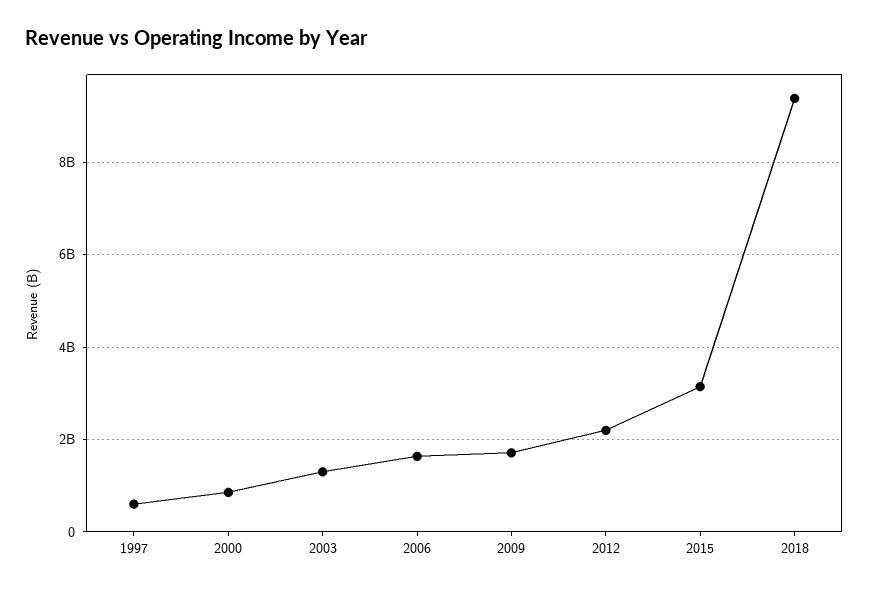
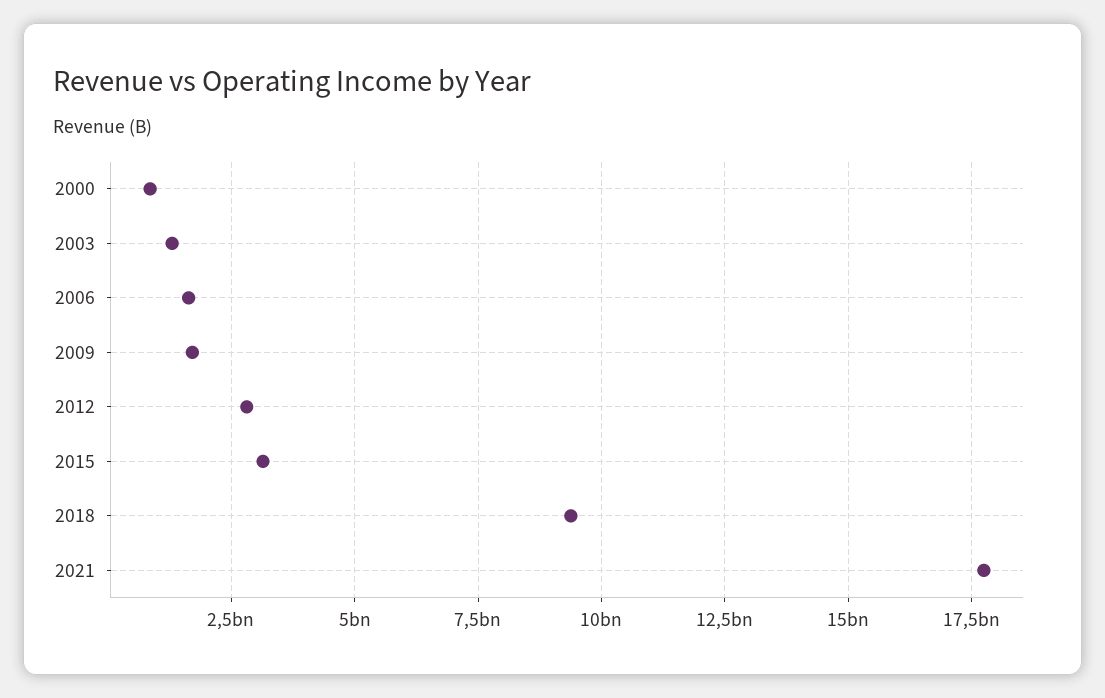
1997: 600000000 -> none
2012: 2200000000 -> 2750000000
2021: none -> 17750000000

